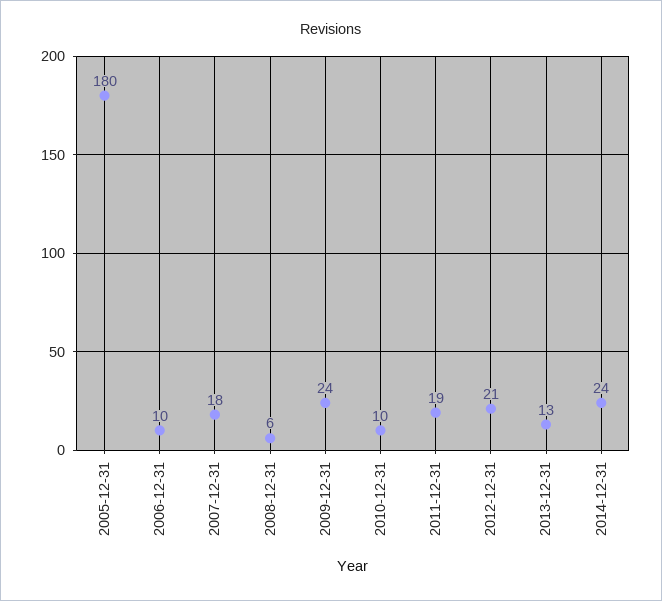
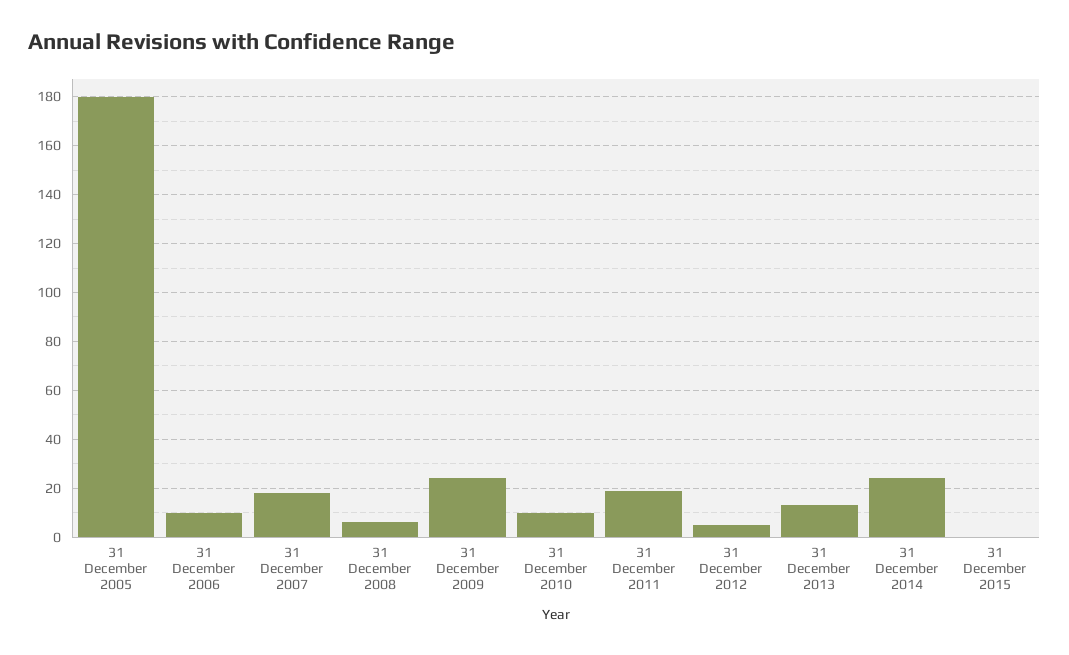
2012-12-31: 21 -> 5
31 December 2015: none -> 0

